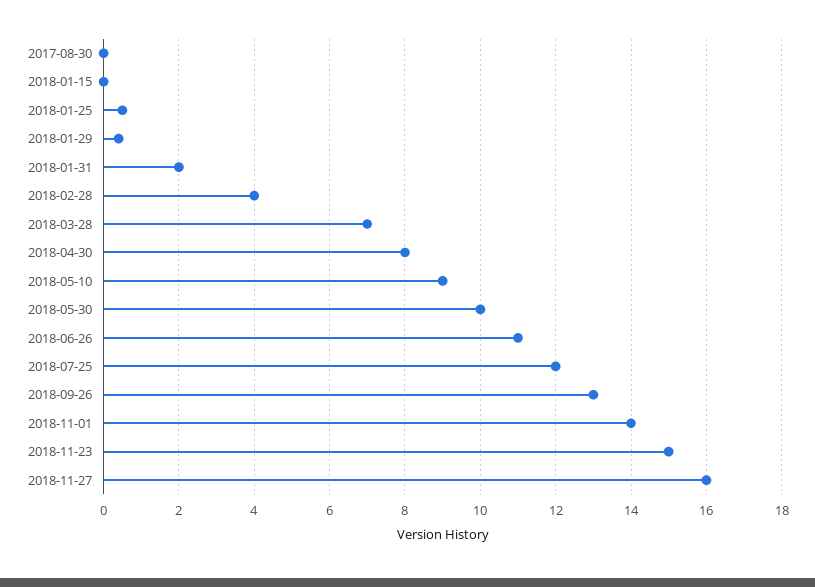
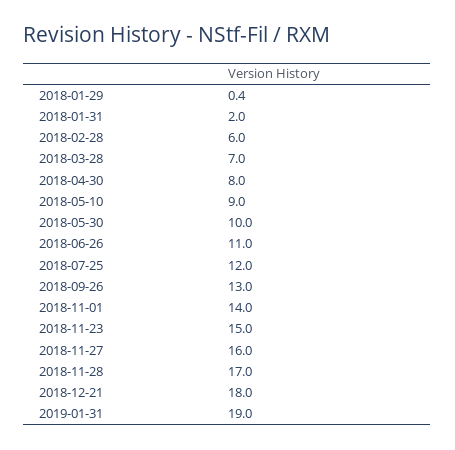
2017-08-30: 0 -> none
2018-01-15: 0 -> none
2018-01-25: 0.5 -> none
2018-02-28: 4 -> 6
2018-11-28: none -> 17
2018-12-21: none -> 18
2019-01-31: none -> 19

